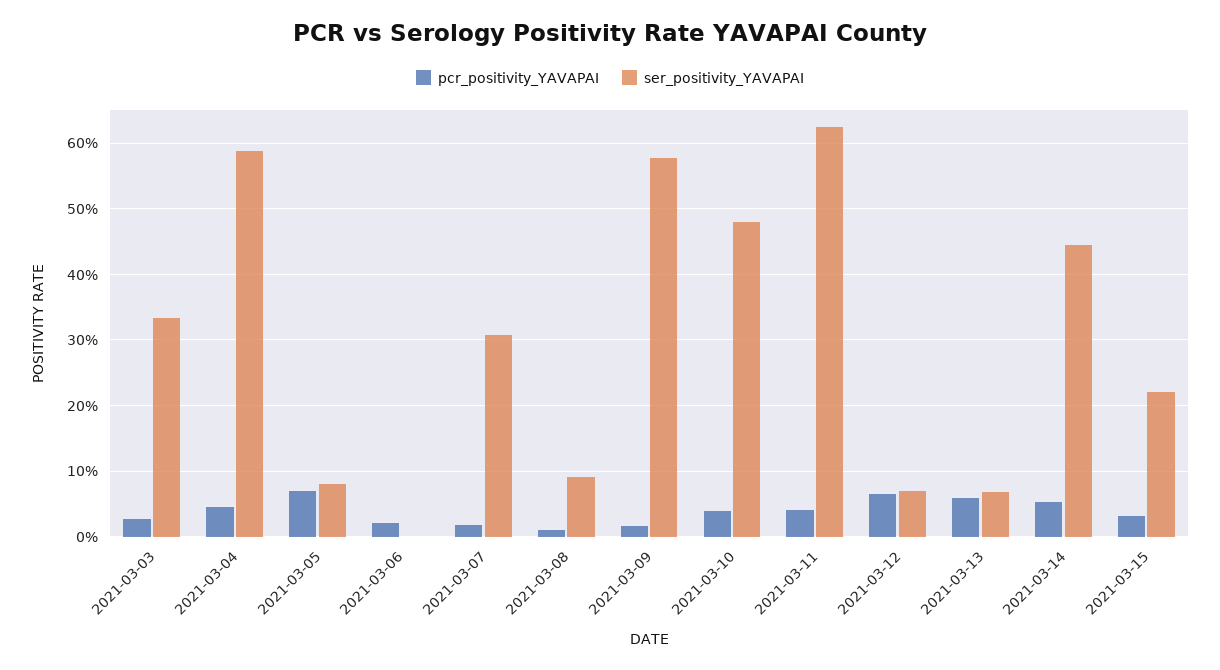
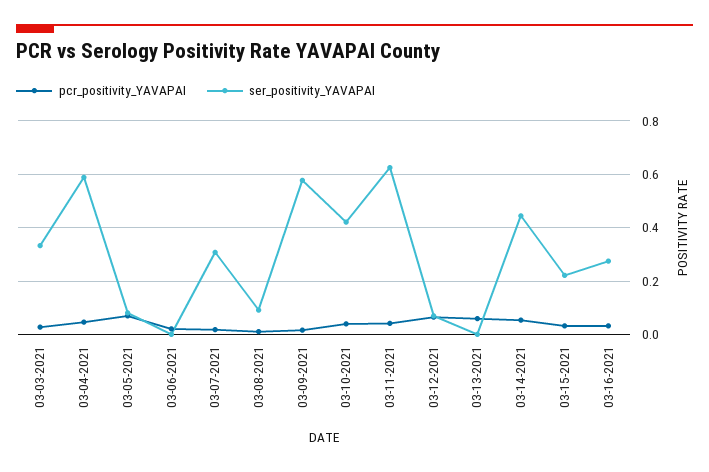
ser_positivity_YAVAPAI, 2021-03-10: 0.48 -> 0.425
ser_positivity_YAVAPAI, 2021-03-13: 0.07 -> 0
pcr_positivity_YAVAPAI, 03-16-2021: none -> 0.025
ser_positivity_YAVAPAI, 03-16-2021: none -> 0.275

